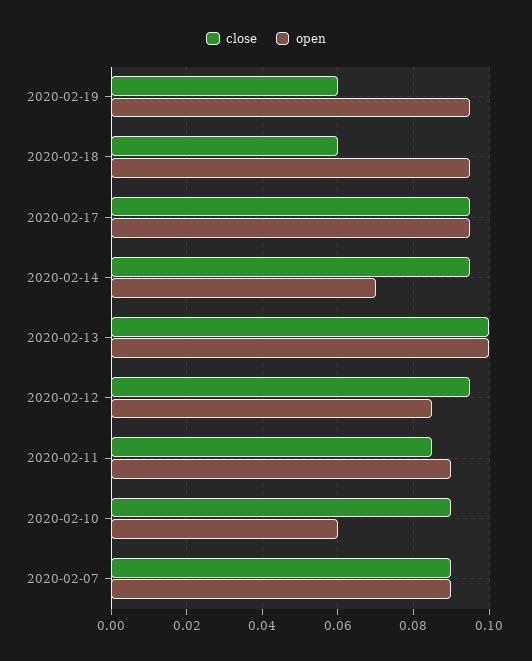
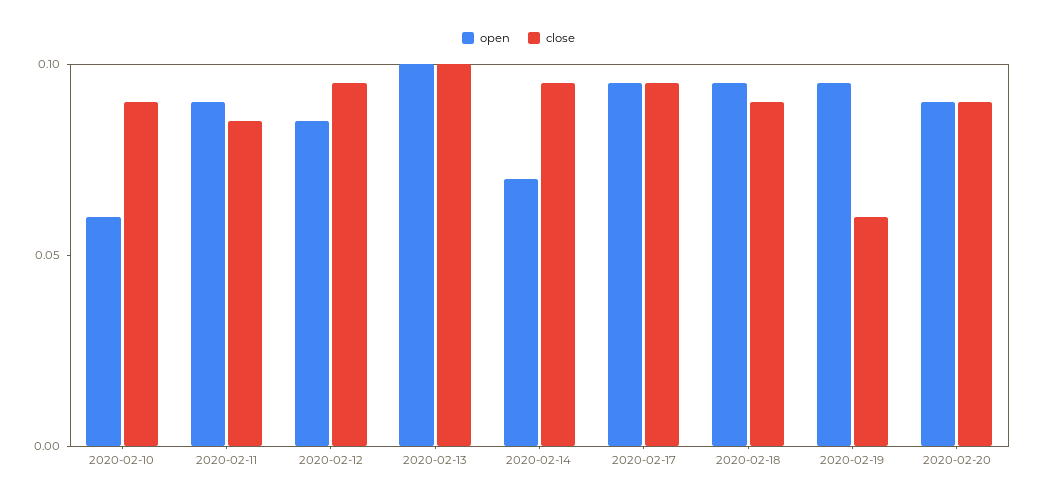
close, 2020-02-18: 0.06 -> 0.09
close, 2020-02-07: 0.09 -> none
open, 2020-02-07: 0.09 -> none
open, 2020-02-20: none -> 0.09
close, 2020-02-20: none -> 0.09

